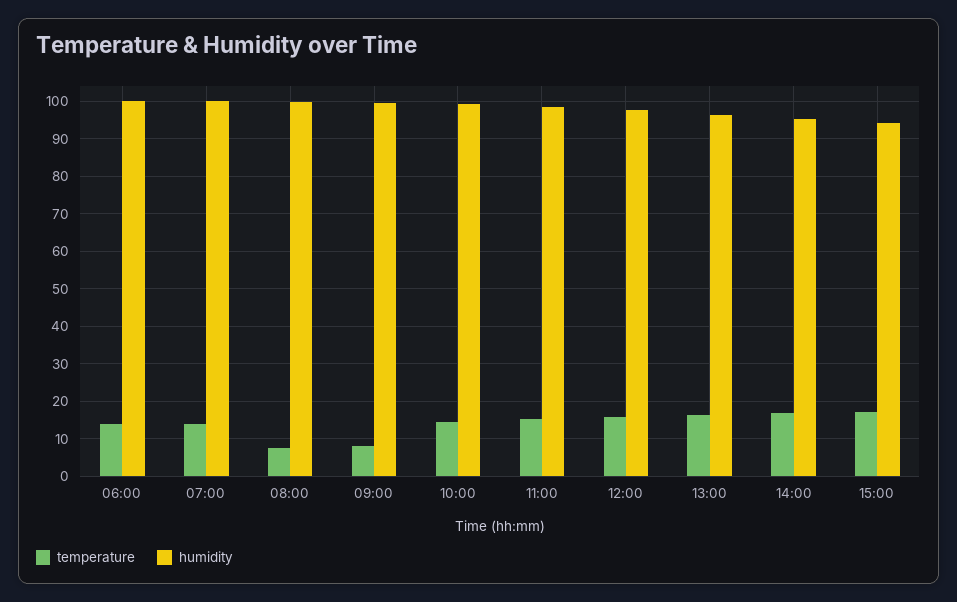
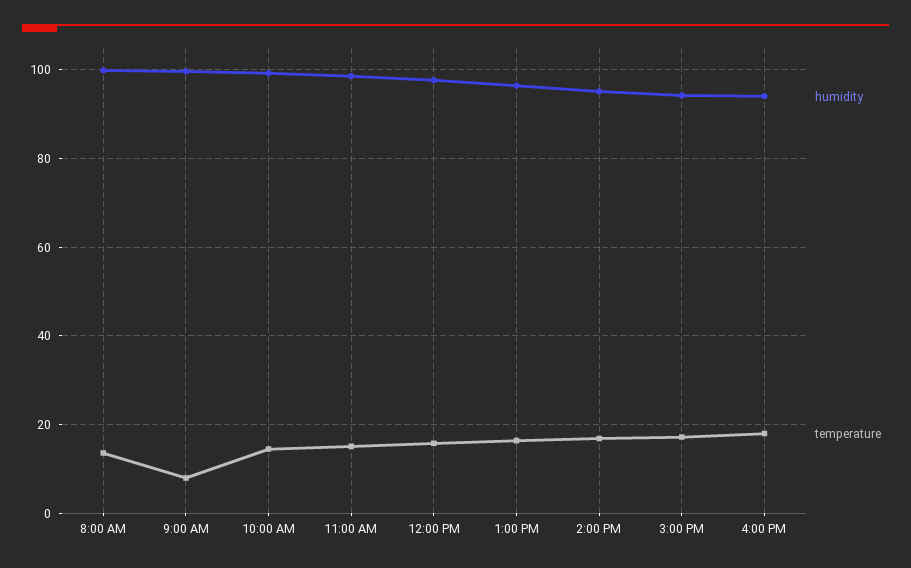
temperature, 06:00: 14 -> none
humidity, 06:00: 100 -> none
temperature, 07:00: 14 -> none
humidity, 07:00: 100 -> none
temperature, 08:00: 8 -> 14
humidity, 4:00 PM: none -> 94
temperature, 4:00 PM: none -> 18

